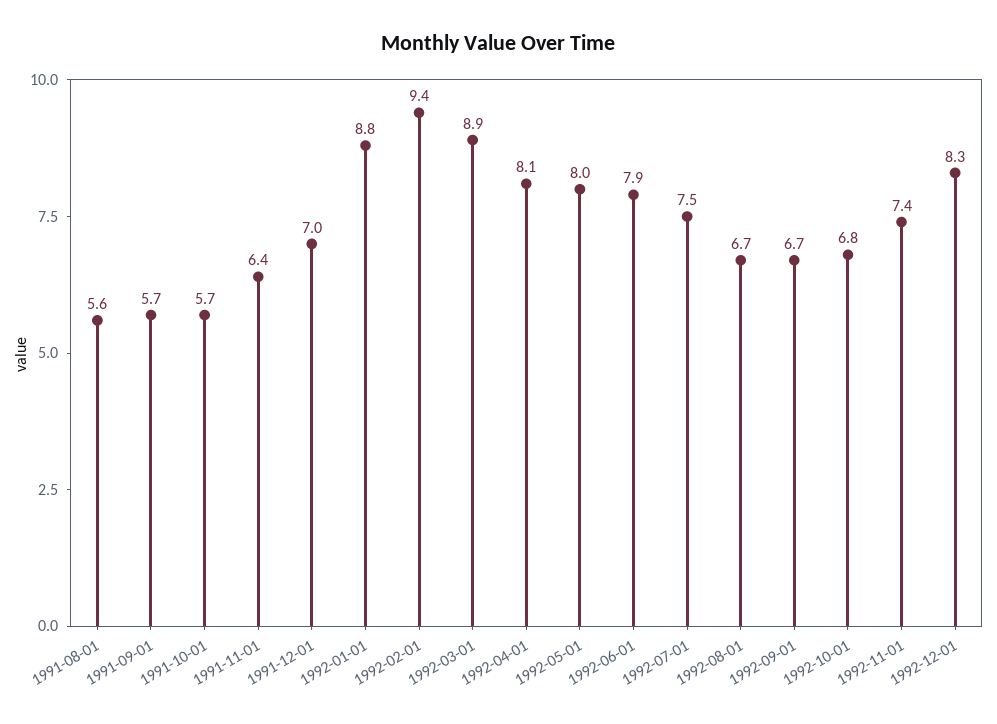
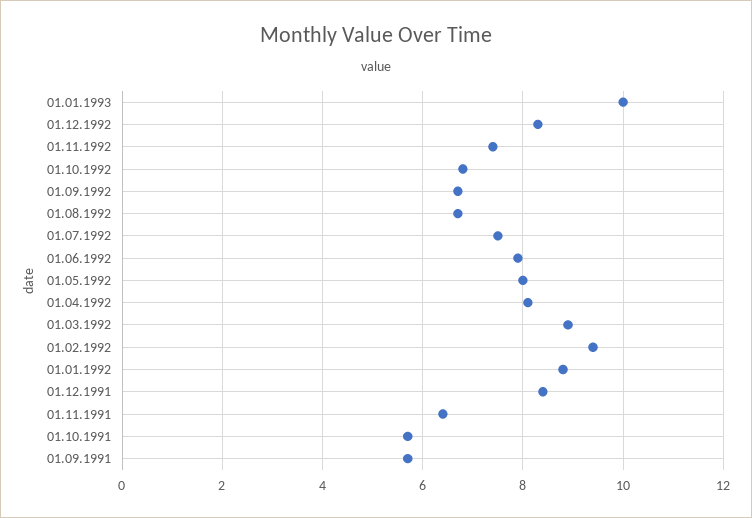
1991-08-01: 5.6 -> none
1991-12-01: 7 -> 8.5
01.01.1993: none -> 10

